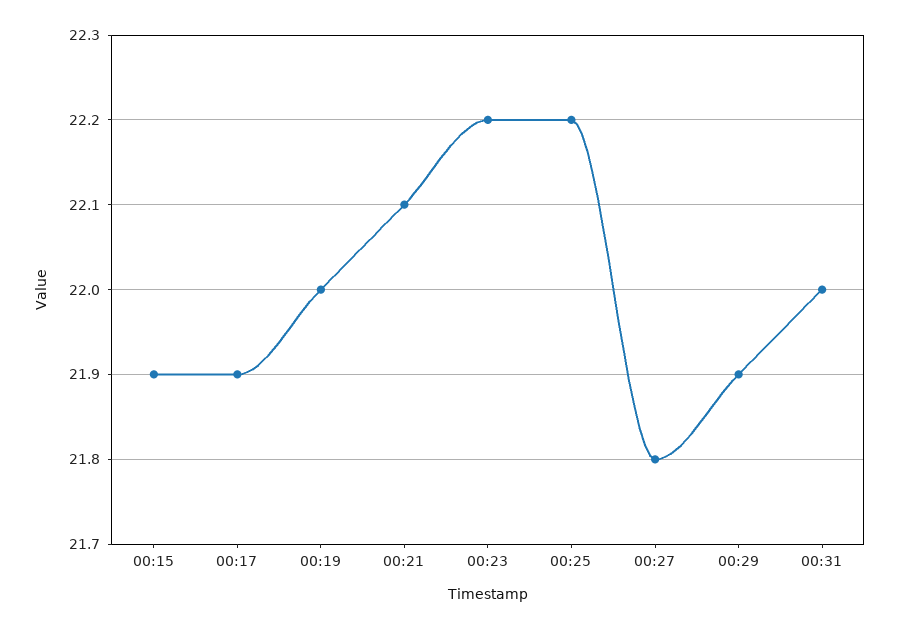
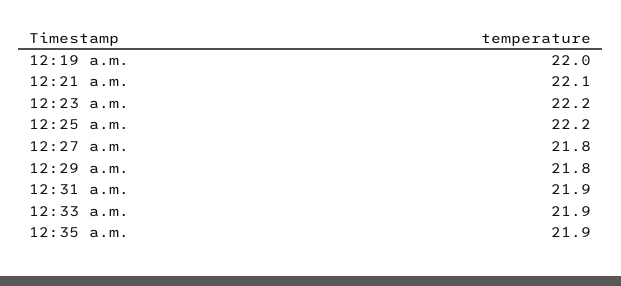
00:15: 21.9 -> none
00:17: 21.9 -> none
00:29: 21.9 -> 21.8
00:31: 22 -> 21.9
12:33 a.m.: none -> 21.9
12:35 a.m.: none -> 21.9

